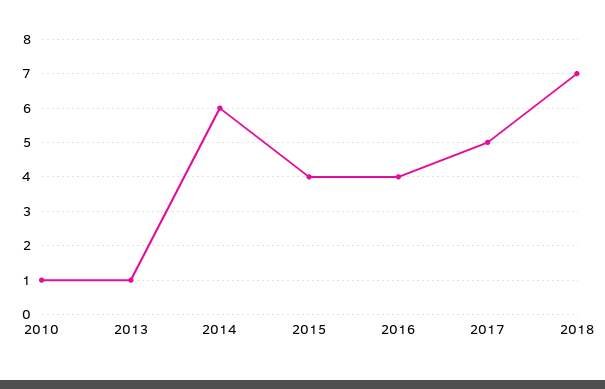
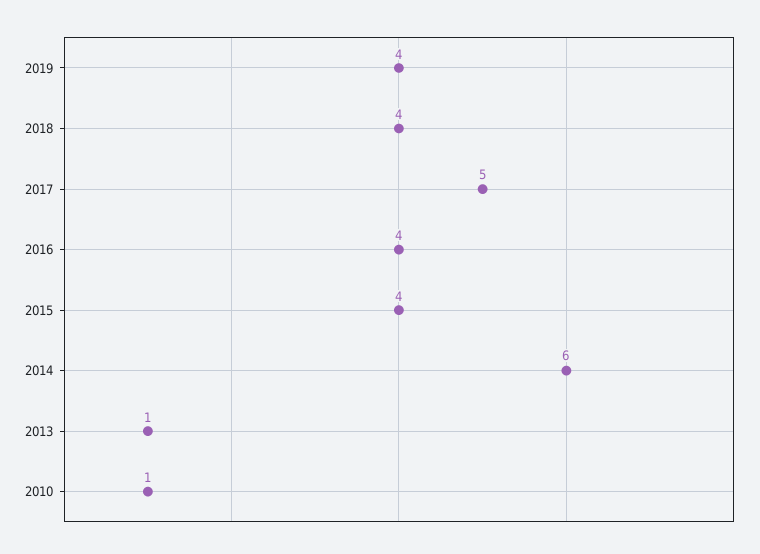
2018: 7 -> 4
2019: none -> 4

